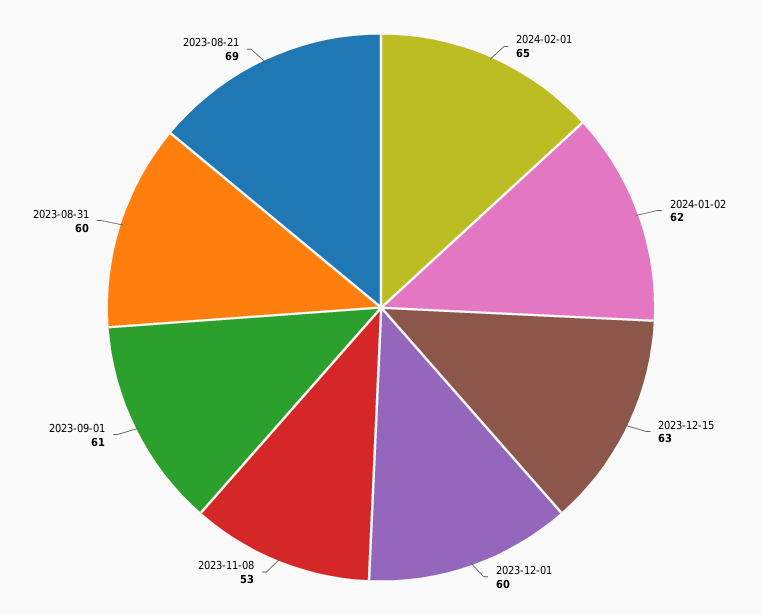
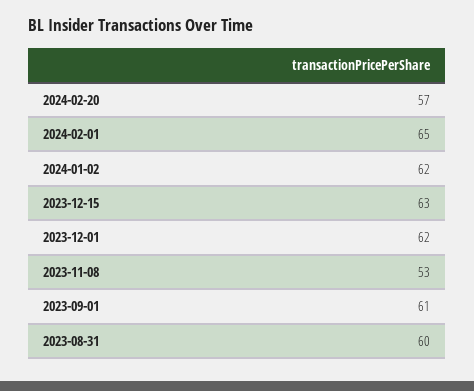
2023-12-01: 60 -> 62
2023-08-21: 69 -> none
2024-02-20: none -> 57

